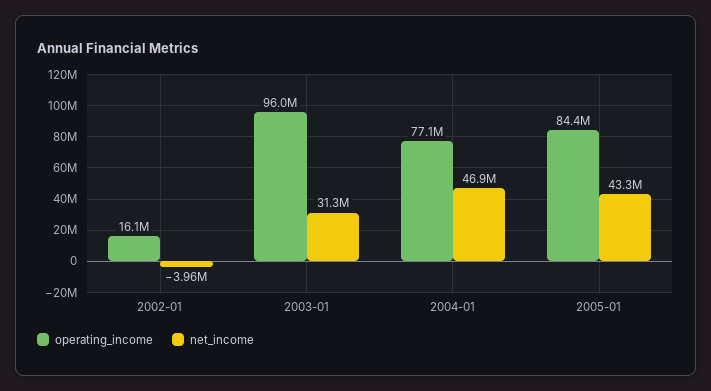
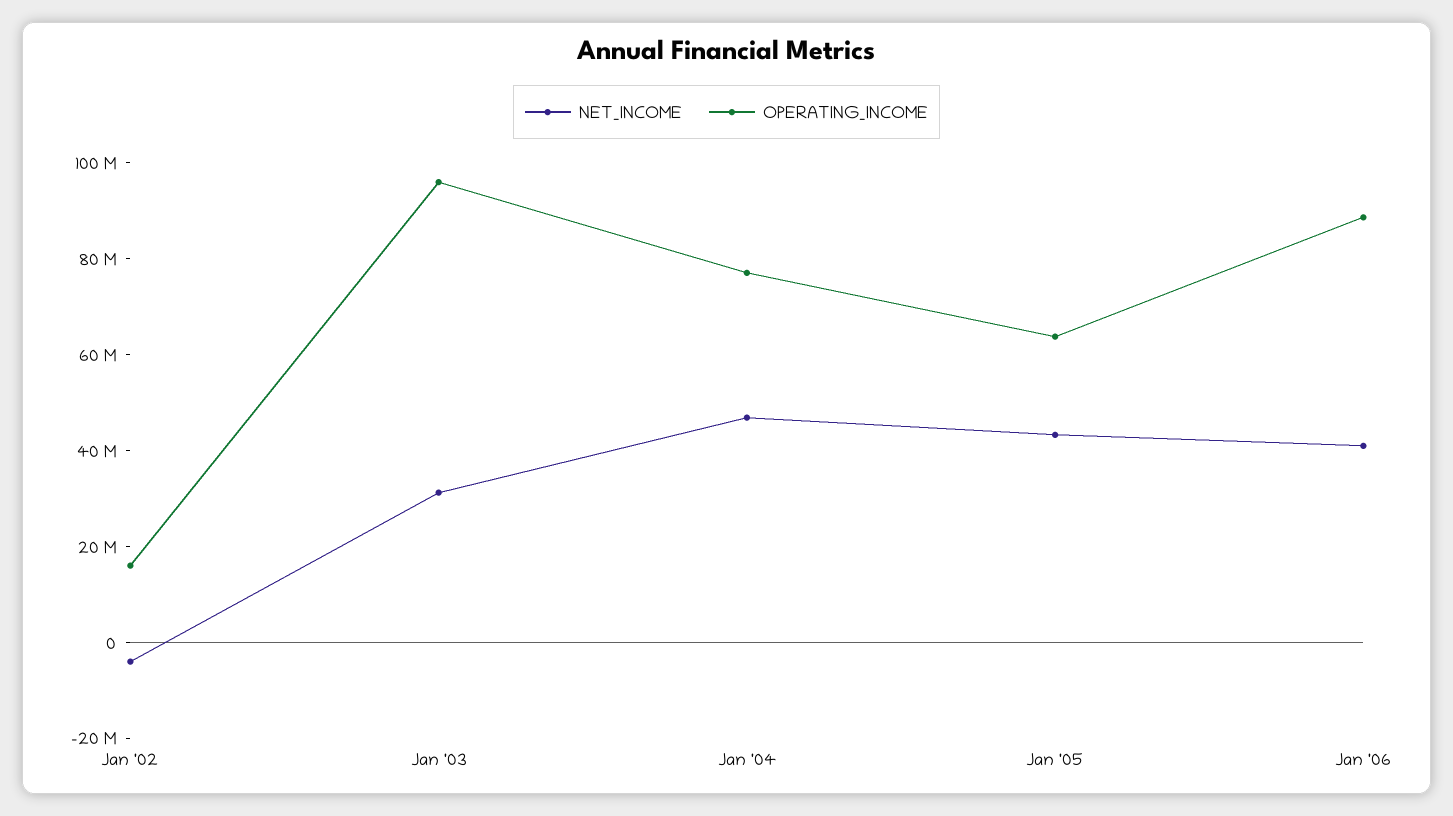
operating_income, 2005-01: 84400000 -> 65000000
net_income, Jan '06: none -> 40000000
operating_income, Jan '06: none -> 90000000

